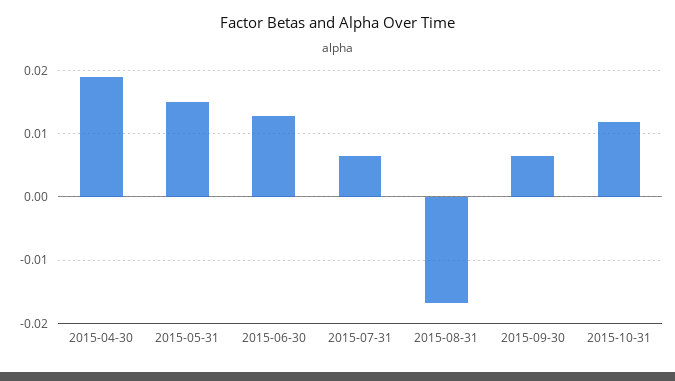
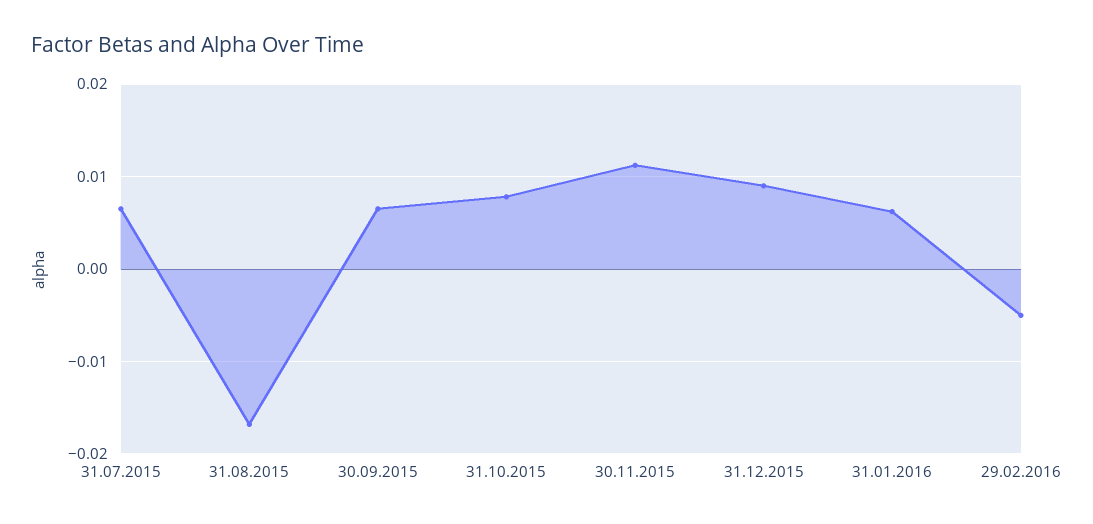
2015-04-30: 0.019 -> none
2015-05-31: 0.015 -> none
2015-06-30: 0.013 -> none
2015-10-31: 0.012 -> 0.008
30.11.2015: none -> 0.011
31.12.2015: none -> 0.009
31.01.2016: none -> 0.006
29.02.2016: none -> -0.005

